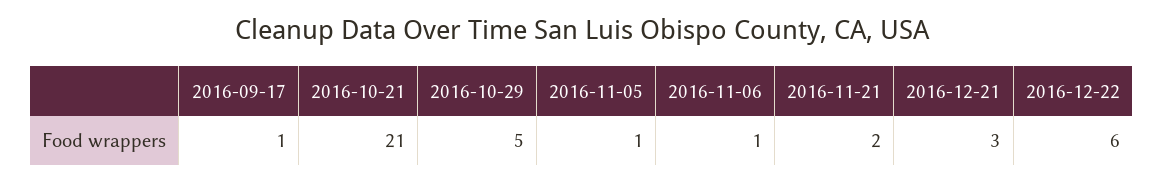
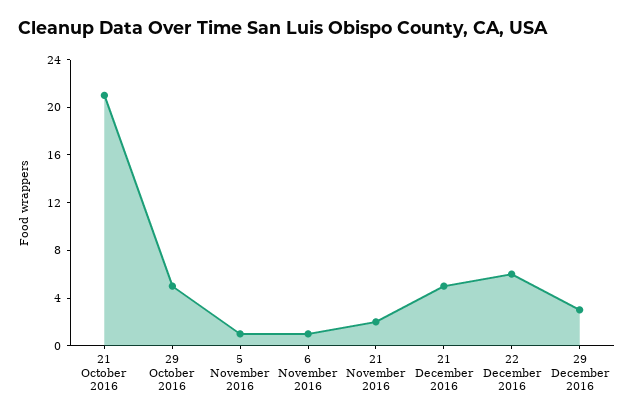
2016-09-17: 1 -> none
2016-12-21: 3 -> 5
29 December 2016: none -> 3

